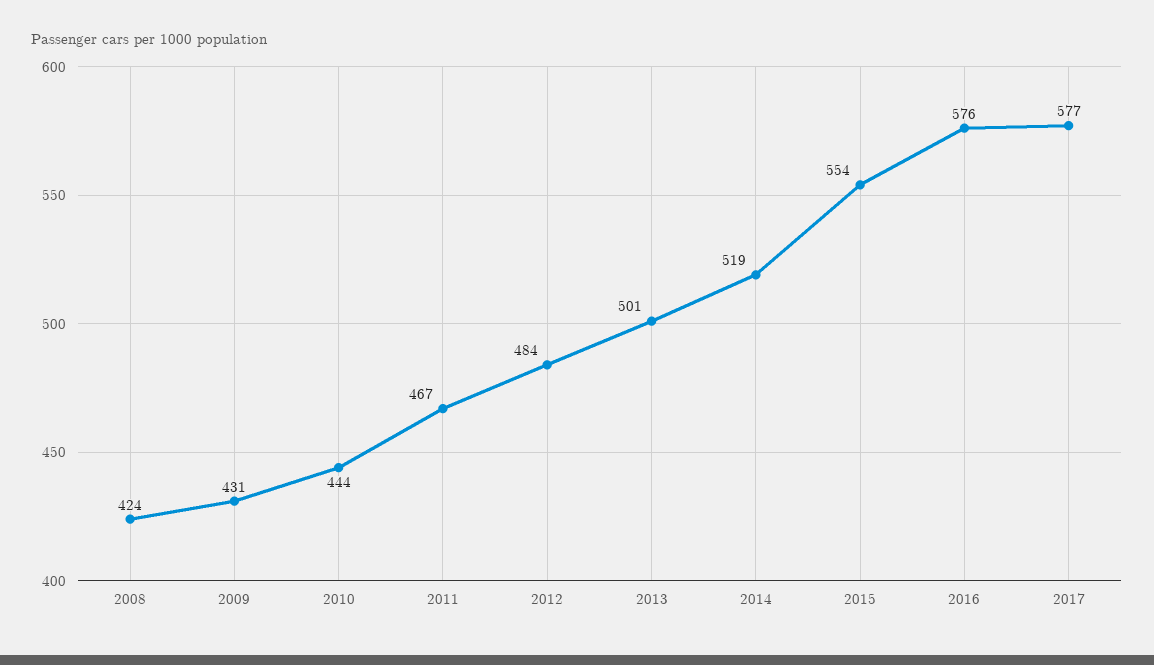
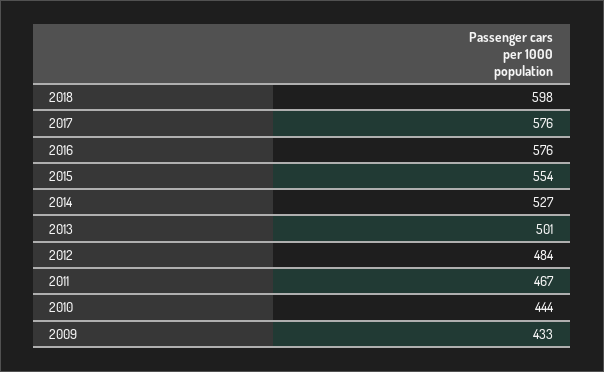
2008: 424 -> none
2009: 431 -> 433
2014: 519 -> 527
2017: 577 -> 576
2018: none -> 598

